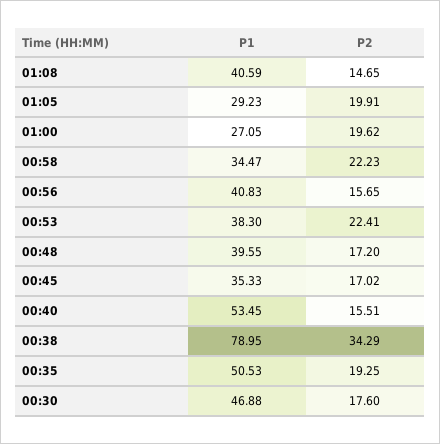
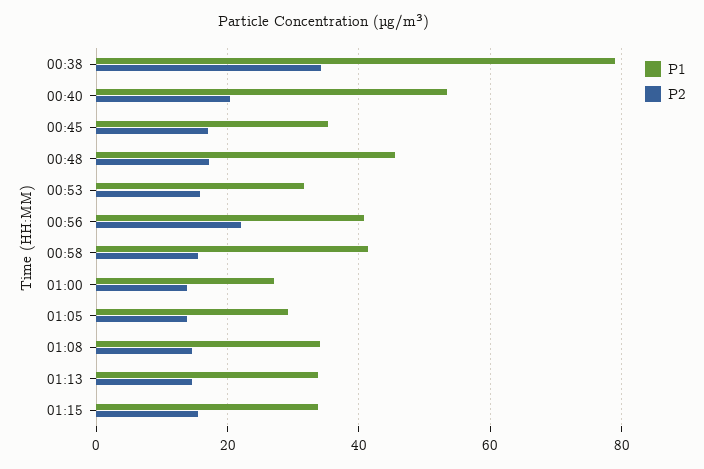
P1, 01:08: 40.59 -> 34
P2, 01:05: 19.91 -> 14
P2, 01:00: 19.62 -> 14
P1, 00:58: 34.47 -> 42
P2, 00:58: 22.23 -> 16
P2, 00:56: 15.65 -> 22
P1, 00:53: 38.3 -> 32
P2, 00:53: 22.41 -> 16
P1, 00:48: 39.55 -> 46
P2, 00:40: 15.51 -> 20
P1, 00:35: 50.53 -> none
P2, 00:35: 19.25 -> none
P1, 00:30: 46.88 -> none
P2, 00:30: 17.6 -> none
P1, 01:13: none -> 34
P2, 01:13: none -> 14
P1, 01:15: none -> 34
P2, 01:15: none -> 16

